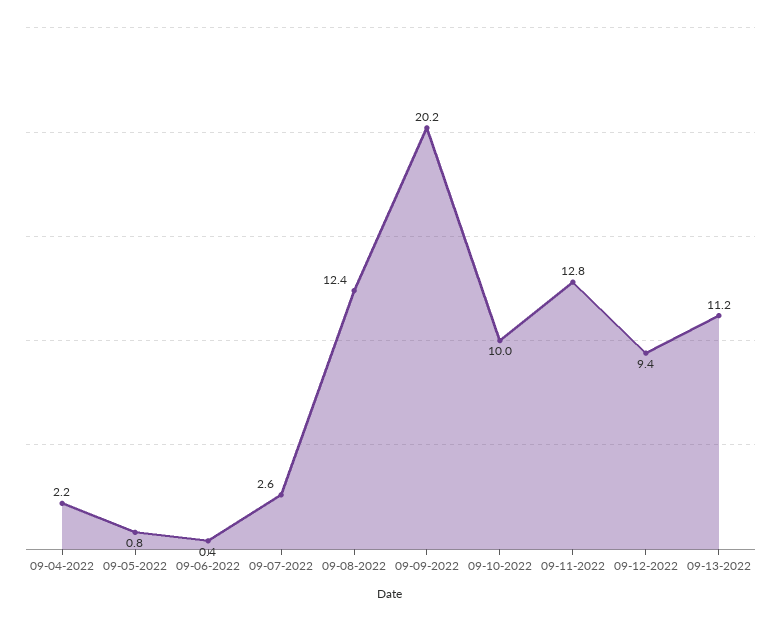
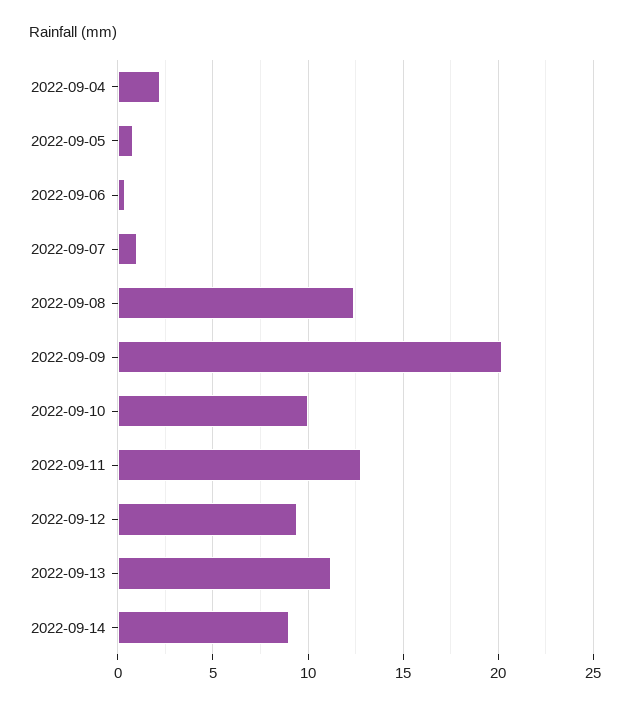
09-07-2022: 2.6 -> 1
2022-09-14: none -> 9

